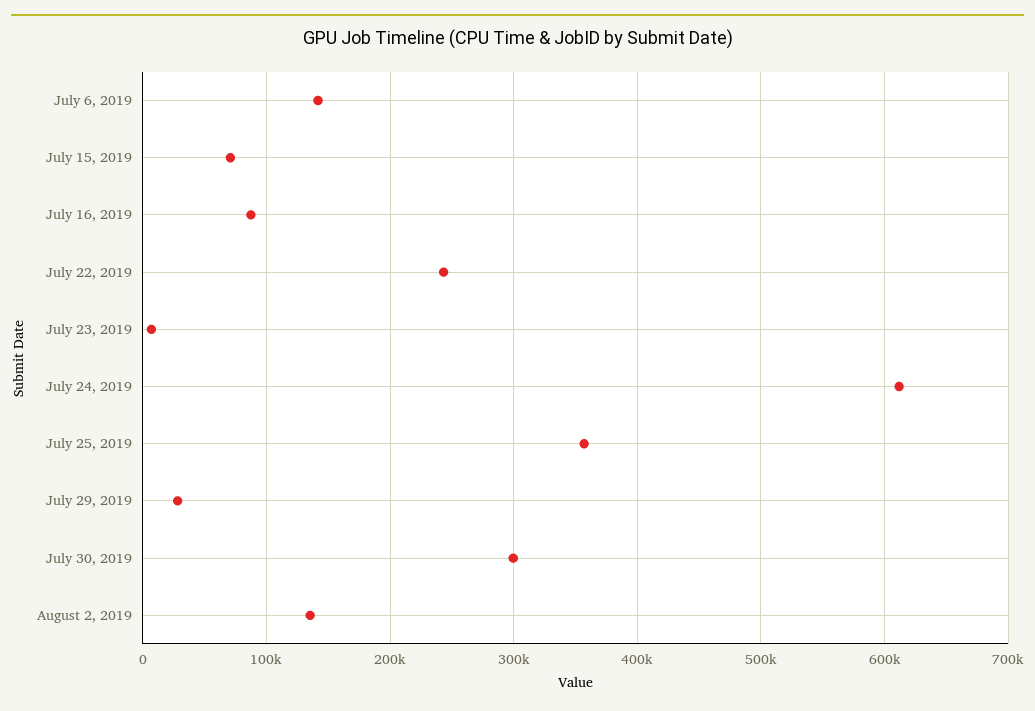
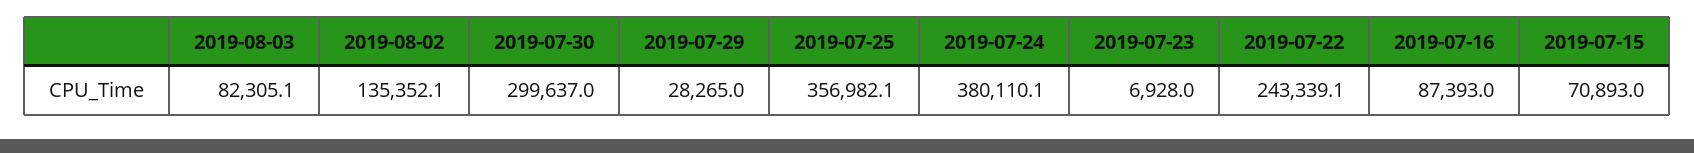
July 6, 2019: 140000 -> none
July 24, 2019: 610000 -> 380110.1
2019-08-03: none -> 82305.1

